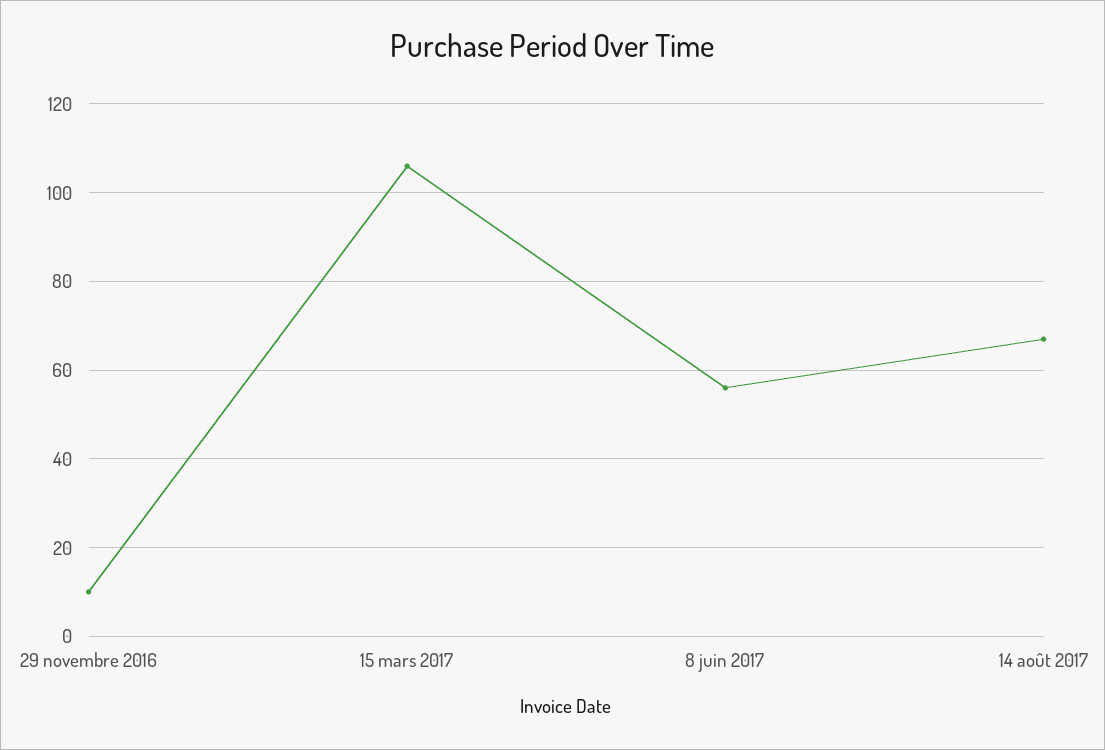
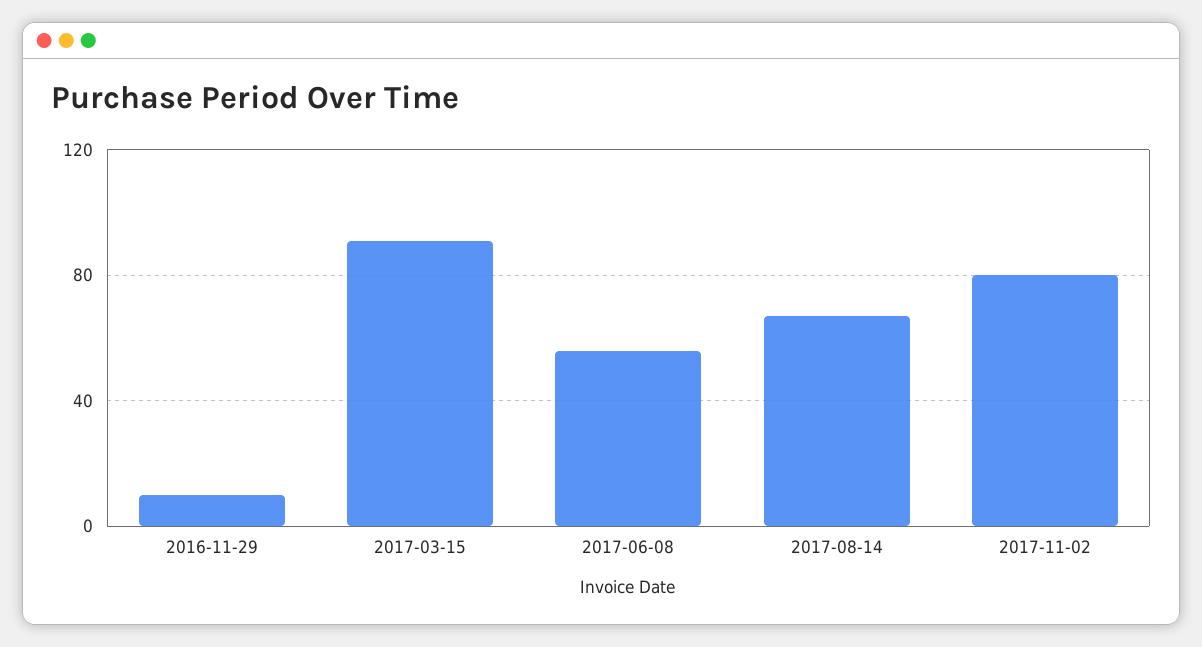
15 mars 2017: 105 -> 90
2017-11-02: none -> 80

